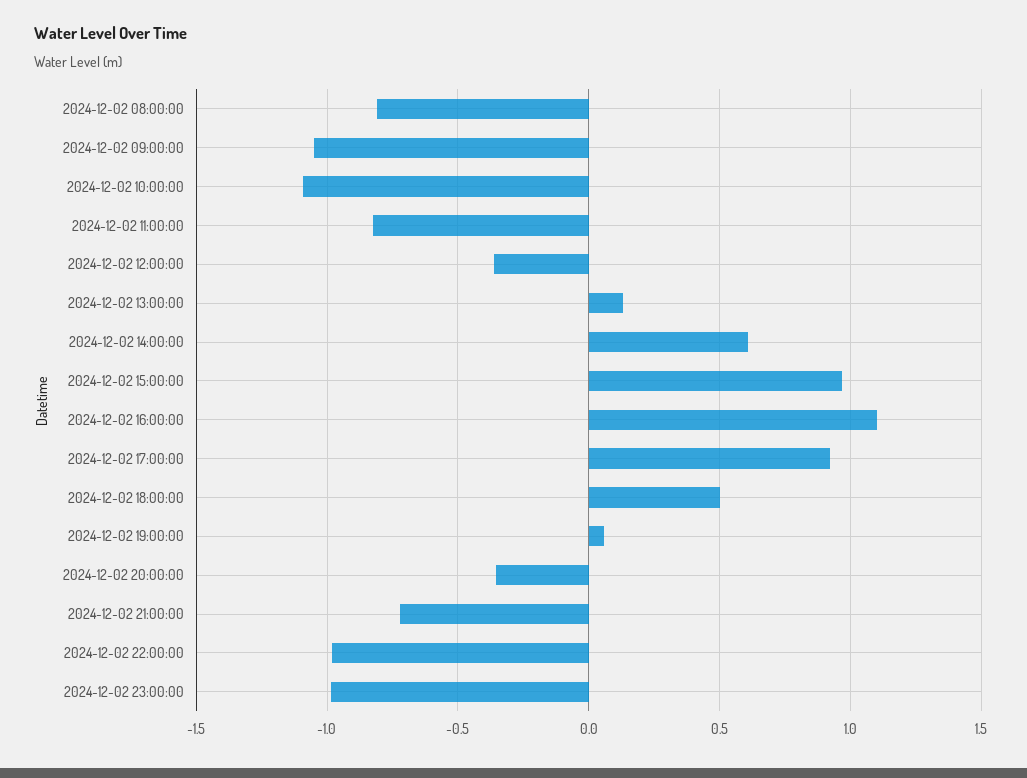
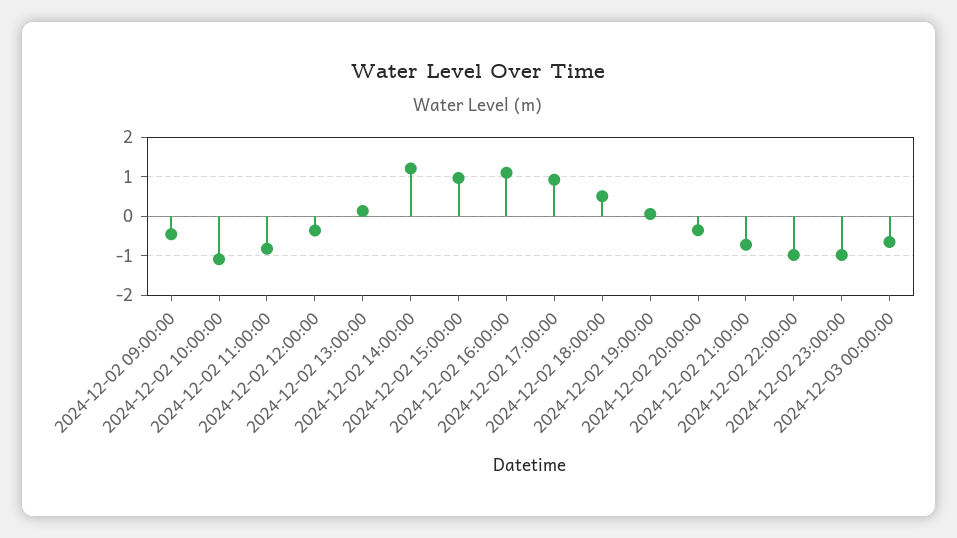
2024-12-02 08:00:00: -0.8 -> none
2024-12-02 09:00:00: -1.05 -> -0.4
2024-12-02 14:00:00: 0.6 -> 1.2
2024-12-03 00:00:00: none -> -0.6

